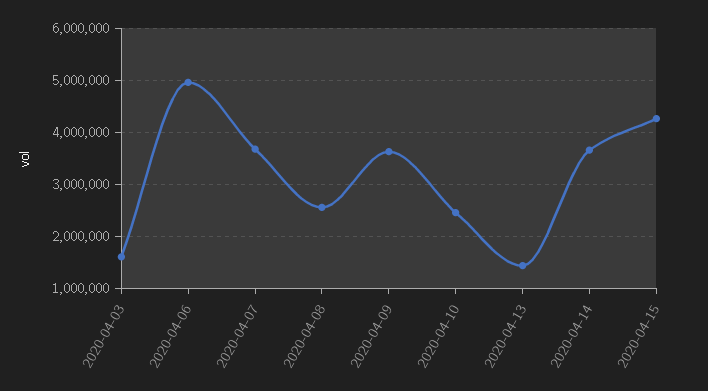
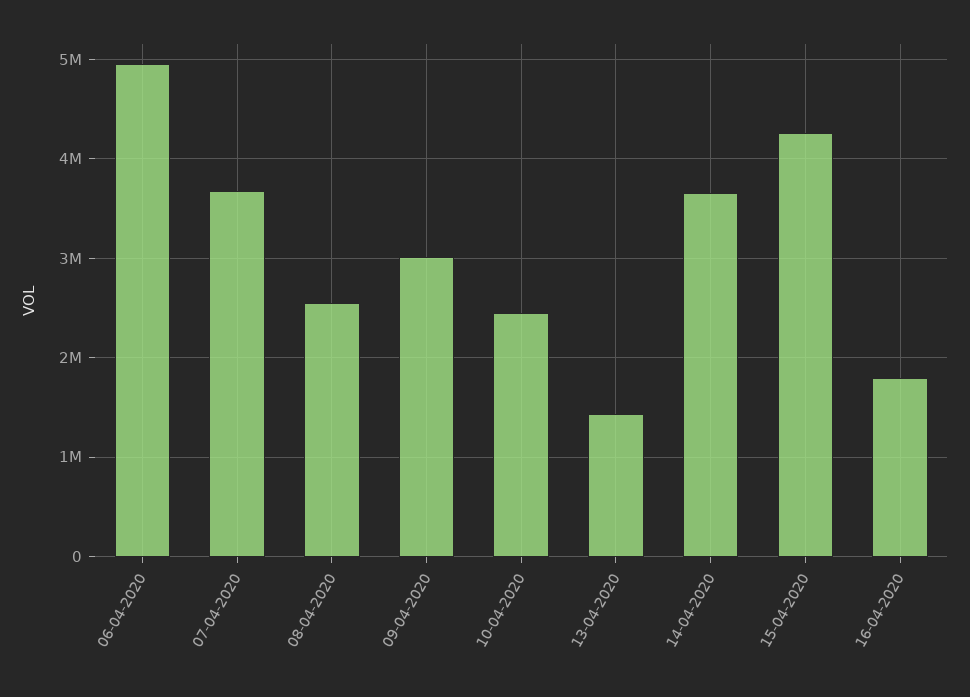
2020-04-03: 1600000 -> none
2020-04-09: 3600000 -> 3000000
16-04-2020: none -> 1800000

